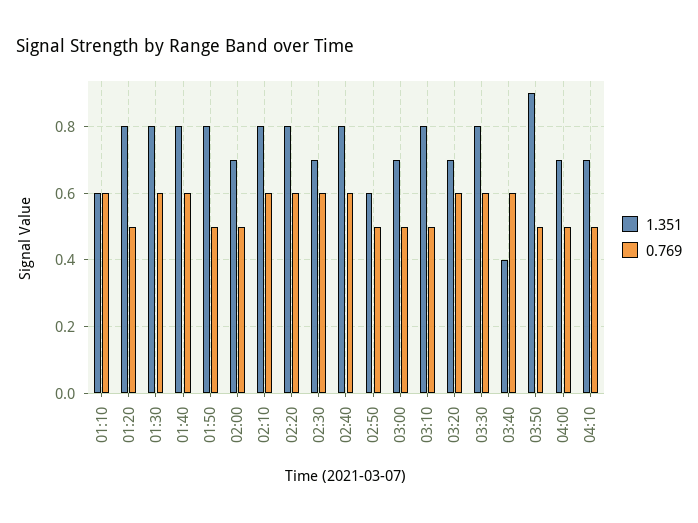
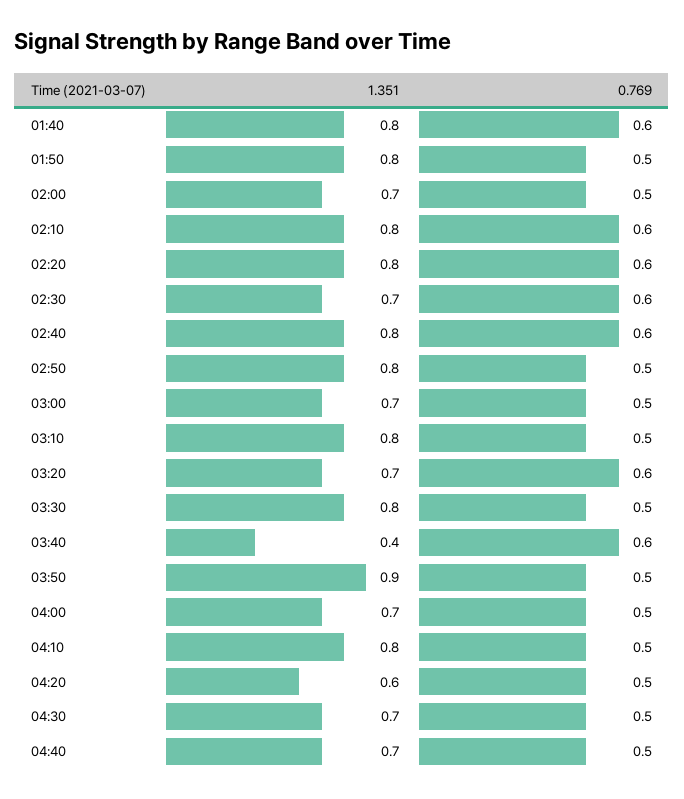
1.351, 01:10: 0.6 -> none
0.769, 01:10: 0.6 -> none
1.351, 01:20: 0.8 -> none
0.769, 01:20: 0.5 -> none
1.351, 01:30: 0.8 -> none
0.769, 01:30: 0.6 -> none
1.351, 02:50: 0.6 -> 0.8
0.769, 03:30: 0.6 -> 0.5
1.351, 04:10: 0.7 -> 0.8
1.351, 04:20: none -> 0.6
0.769, 04:20: none -> 0.5
1.351, 04:30: none -> 0.7
0.769, 04:30: none -> 0.5
1.351, 04:40: none -> 0.7
0.769, 04:40: none -> 0.5

